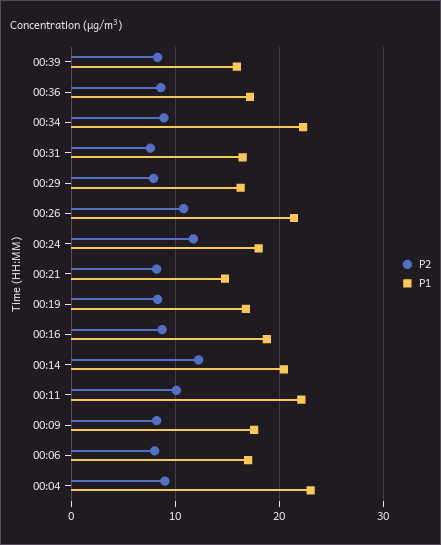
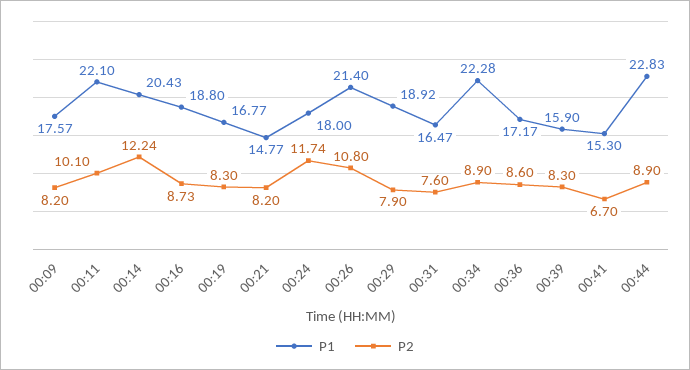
P1, 00:29: 16 -> 18.92
P2, 00:06: 8 -> none
P1, 00:06: 17 -> none
P2, 00:04: 9 -> none
P1, 00:04: 23 -> none
P1, 00:41: none -> 15.3
P2, 00:41: none -> 6.7
P1, 00:44: none -> 22.83
P2, 00:44: none -> 8.9

